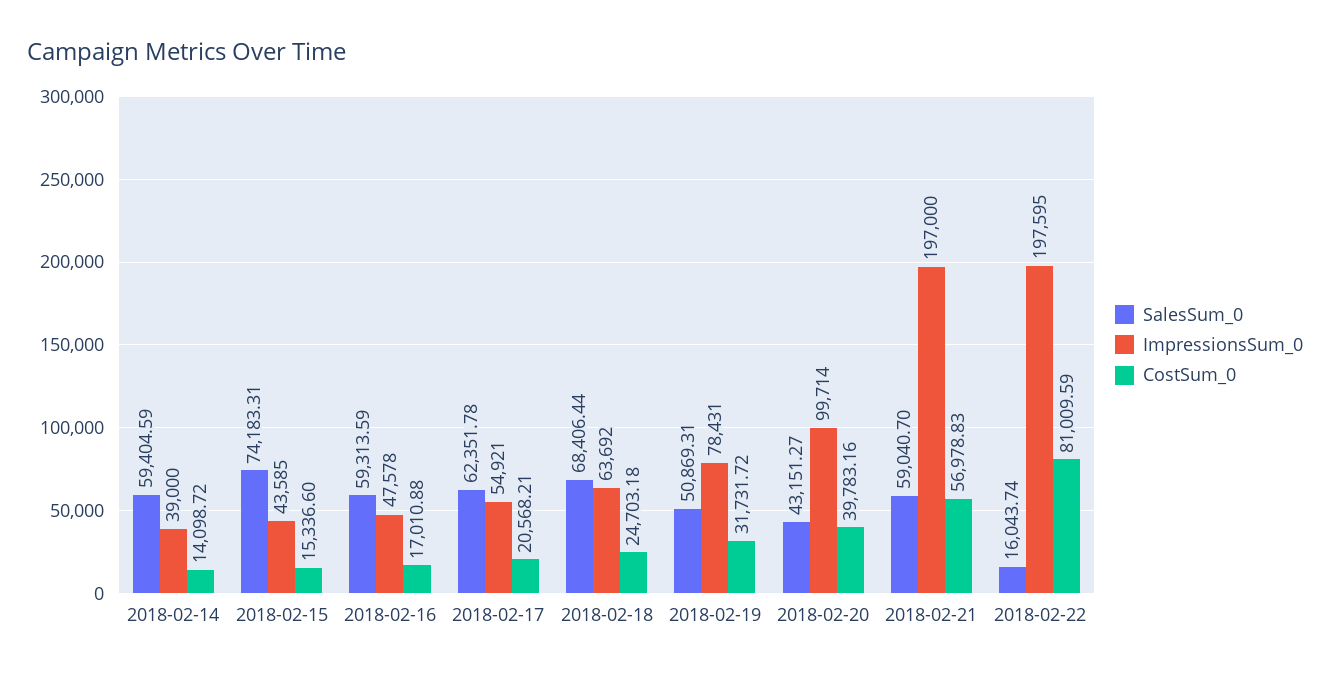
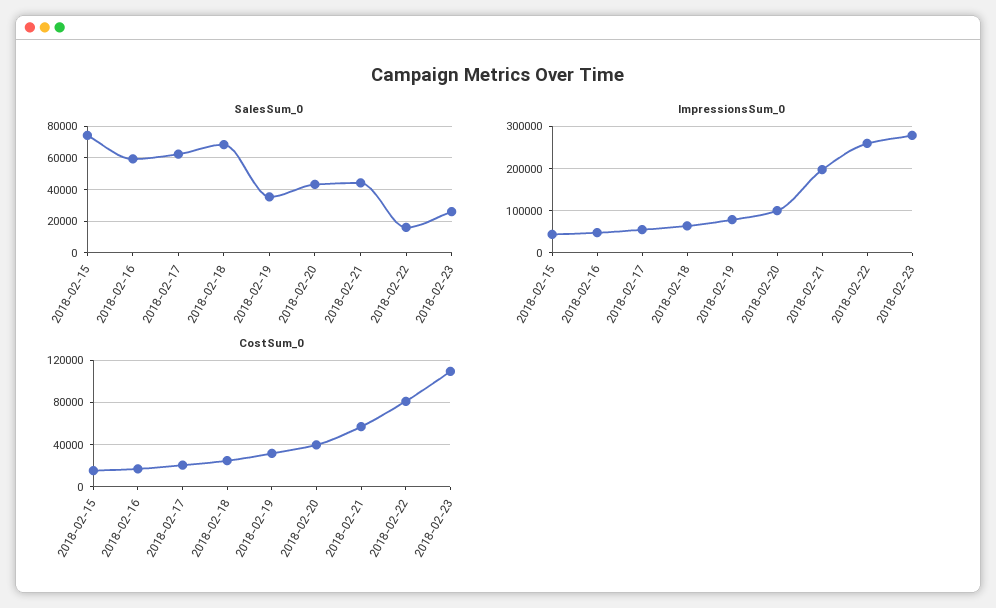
SalesSum_0, 2018-02-14: 59404.59 -> none
ImpressionsSum_0, 2018-02-14: 39000 -> none
CostSum_0, 2018-02-14: 14098.72 -> none
SalesSum_0, 2018-02-19: 50869.31 -> 35000
SalesSum_0, 2018-02-21: 59040.7 -> 45000
ImpressionsSum_0, 2018-02-22: 197595 -> 260000
SalesSum_0, 2018-02-23: none -> 25000
ImpressionsSum_0, 2018-02-23: none -> 280000
CostSum_0, 2018-02-23: none -> 110000

